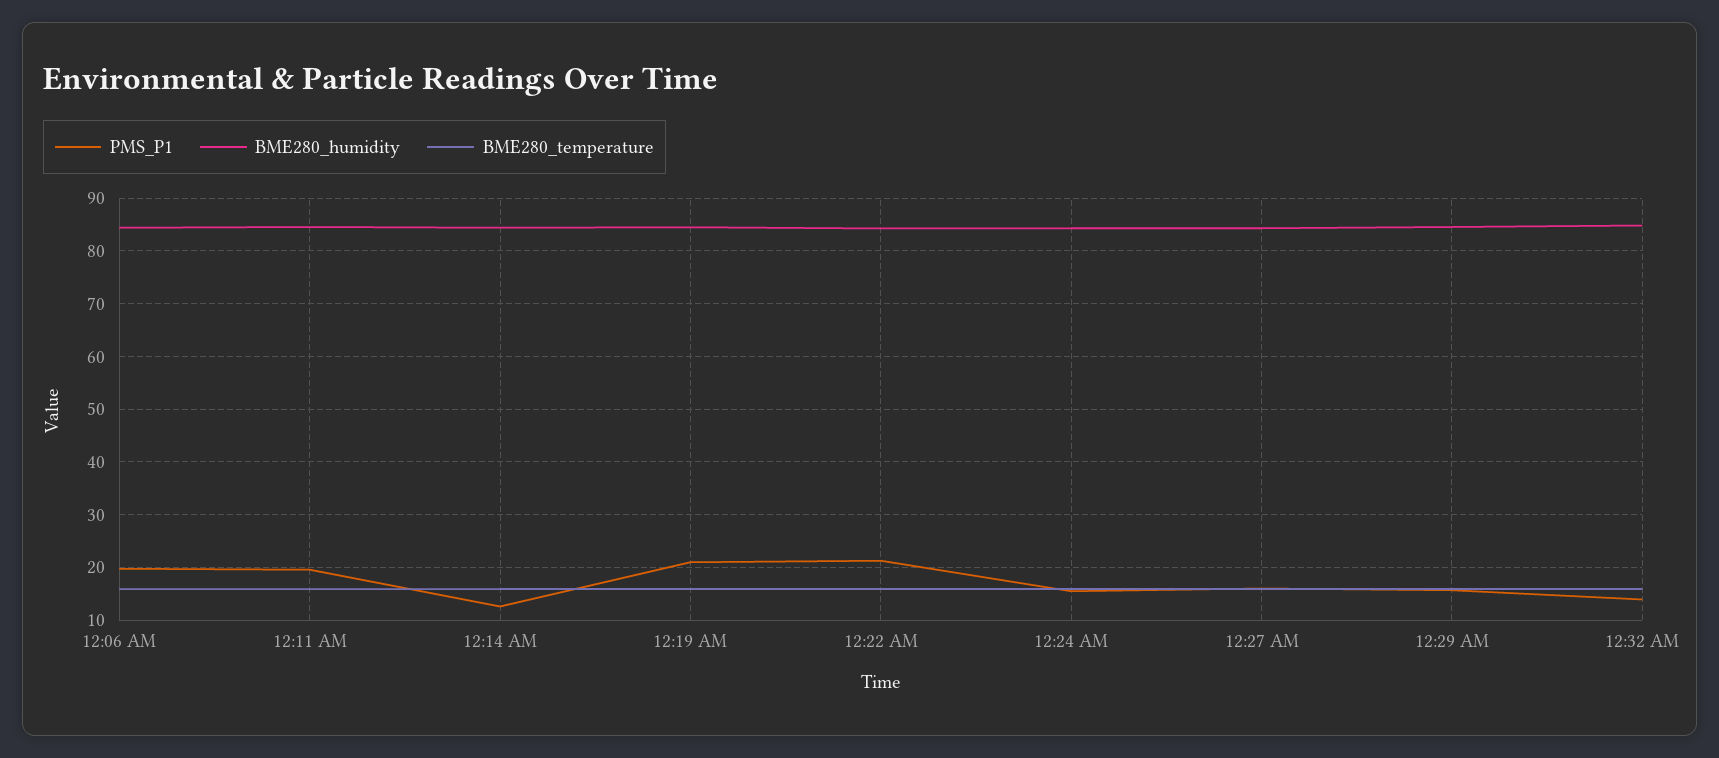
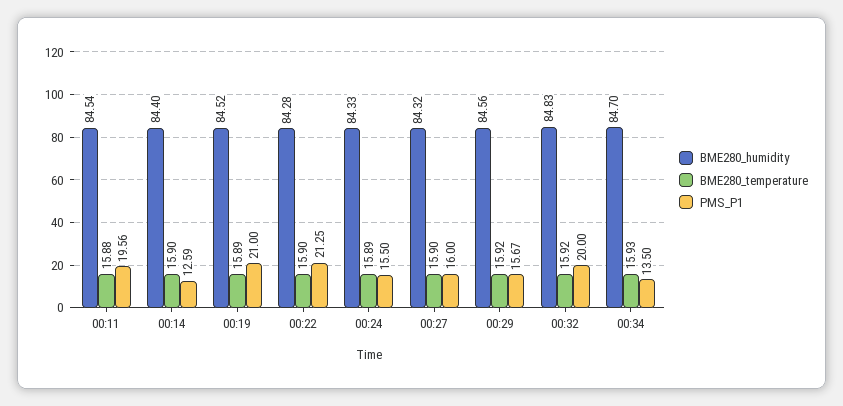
PMS_P1, 12:06 AM: 20 -> none
BME280_humidity, 12:06 AM: 84 -> none
BME280_temperature, 12:06 AM: 16 -> none
PMS_P1, 12:32 AM: 14 -> 20
BME280_humidity, 00:34: none -> 84.7
BME280_temperature, 00:34: none -> 15.93
PMS_P1, 00:34: none -> 13.5

